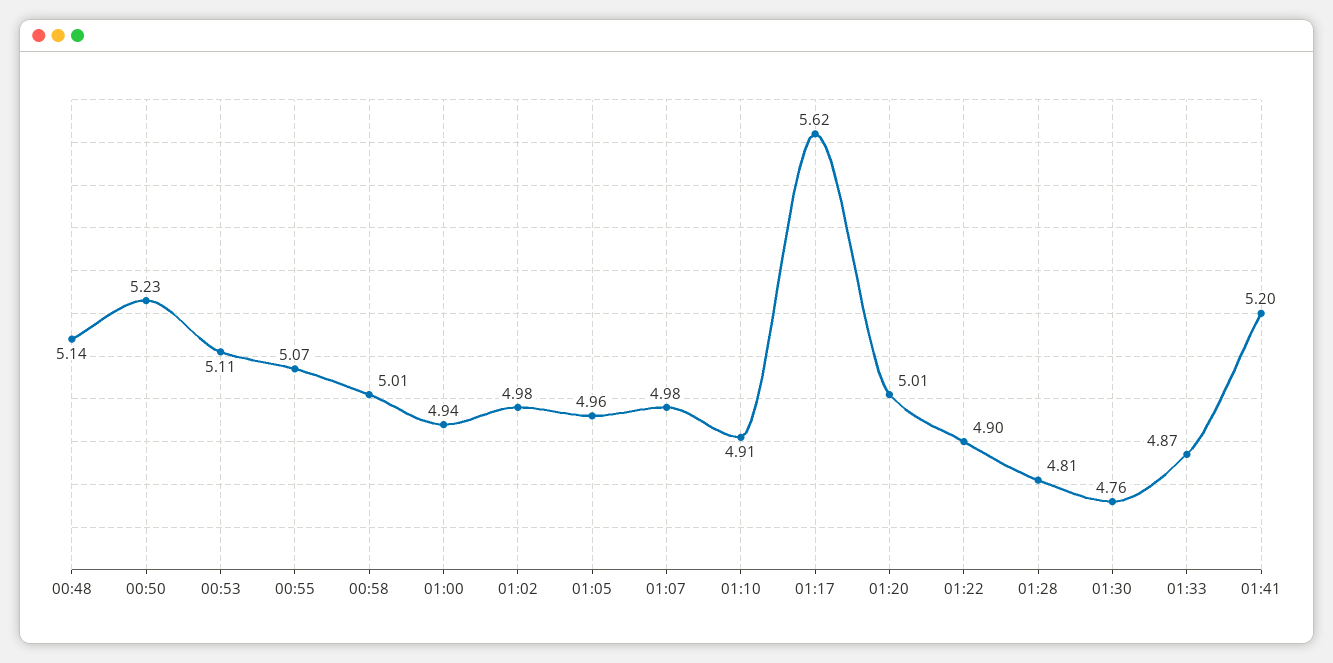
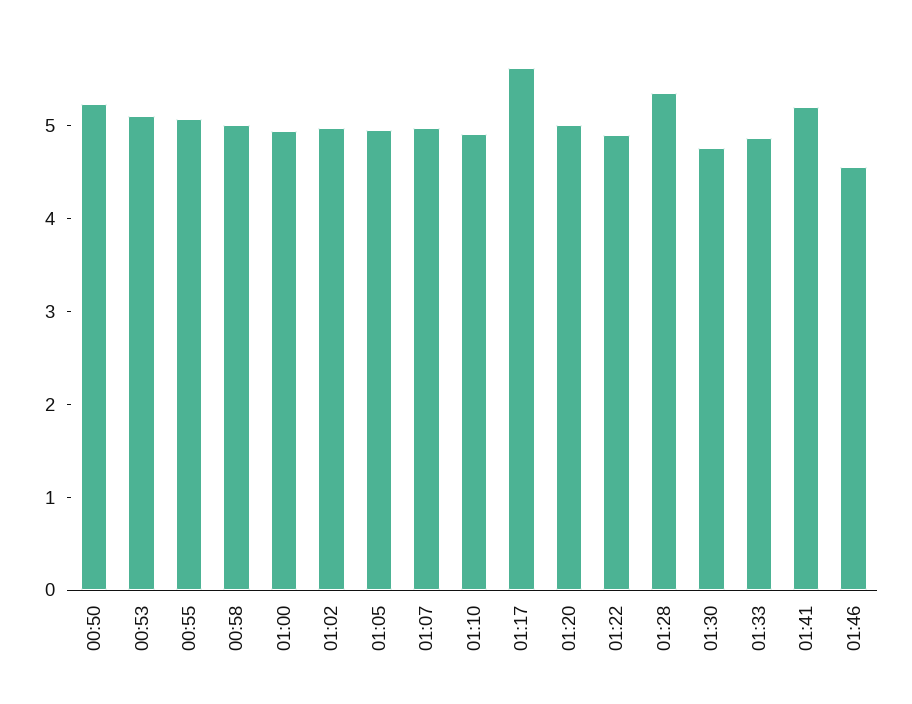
00:48: 5.14 -> none
01:28: 4.81 -> 5.4
01:46: none -> 4.6

